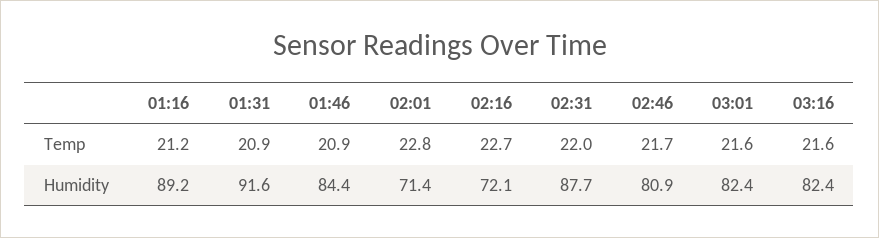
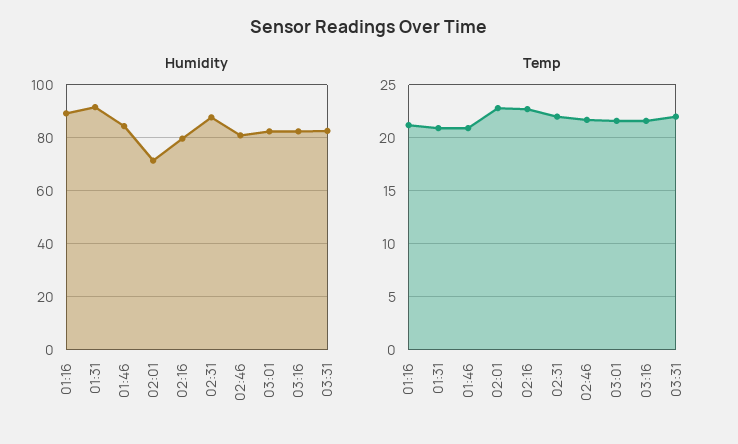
Humidity, 02:16: 72.1 -> 80
Humidity, 03:31: none -> 82.5
Temp, 03:31: none -> 22

